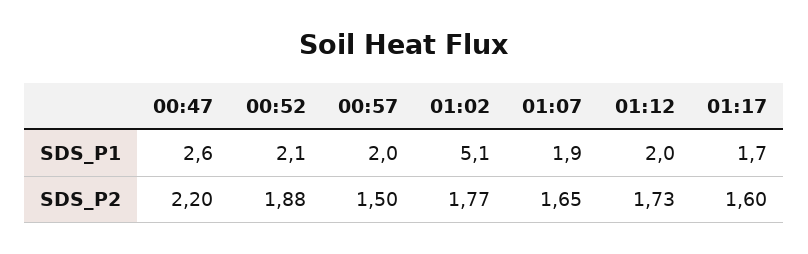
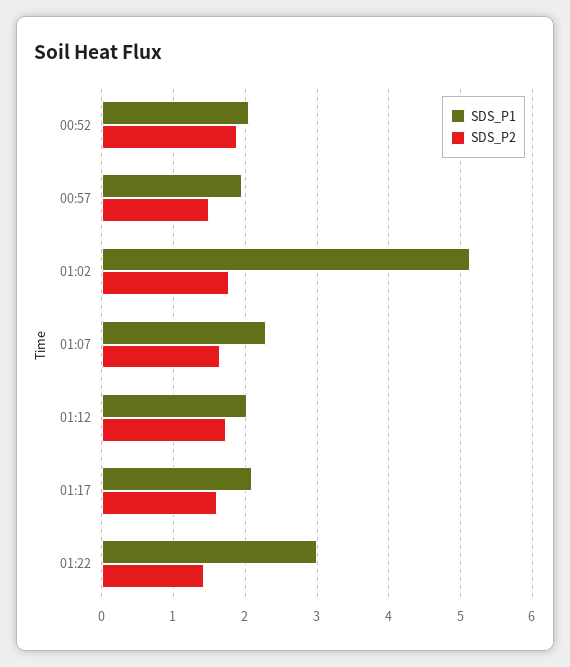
SDS_P1, 00:47: 2.6 -> none
SDS_P1, 01:07: 1.9 -> 2.3
SDS_P1, 01:17: 1.7 -> 2.1
SDS_P2, 00:47: 2.2 -> none
SDS_P1, 01:22: none -> 3
SDS_P2, 01:22: none -> 1.4

